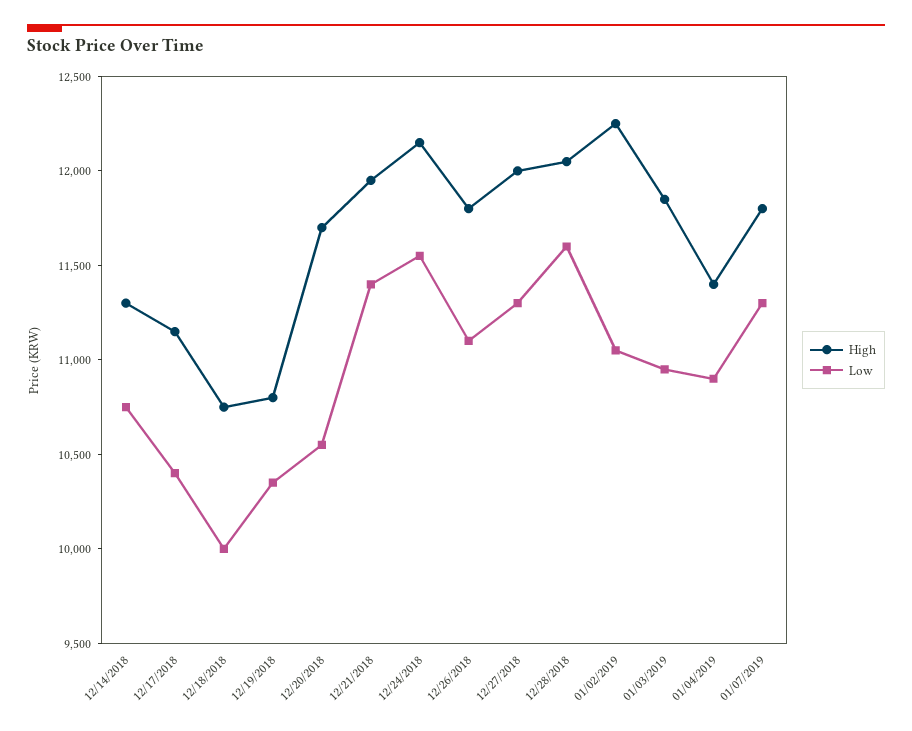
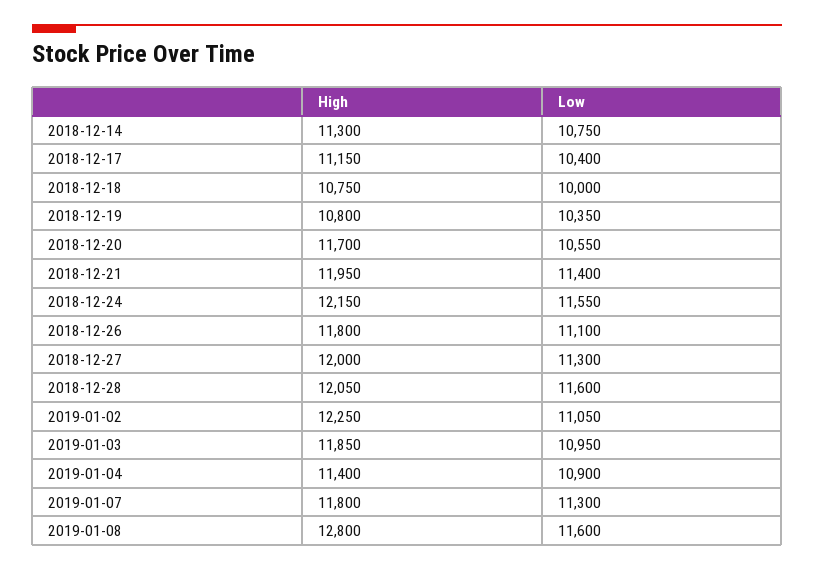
High, 2019-01-08: none -> 12800
Low, 2019-01-08: none -> 11600

